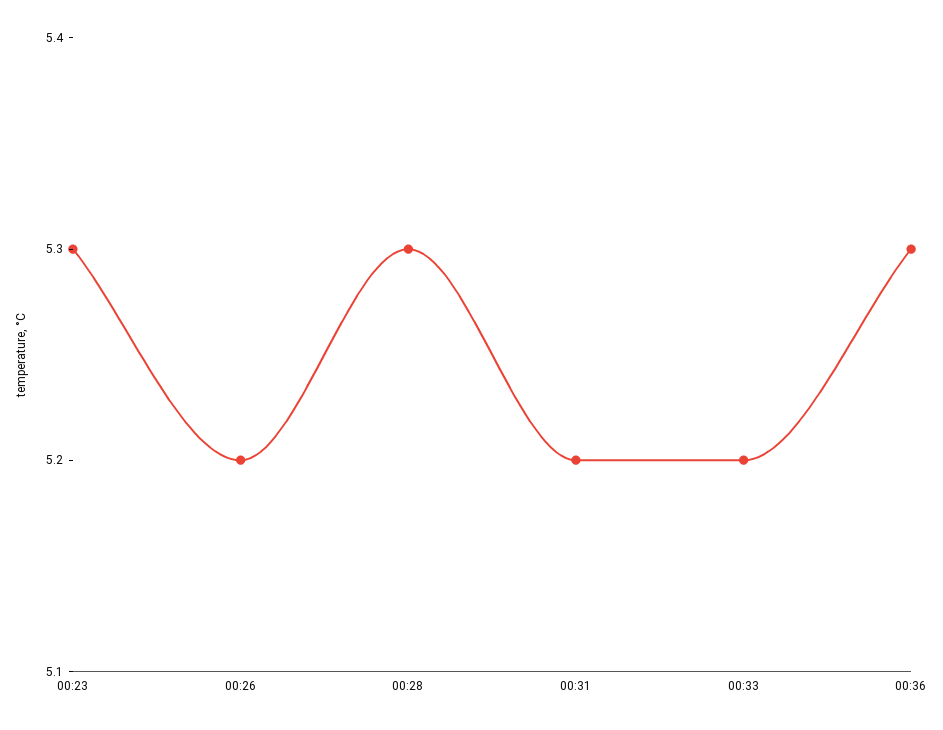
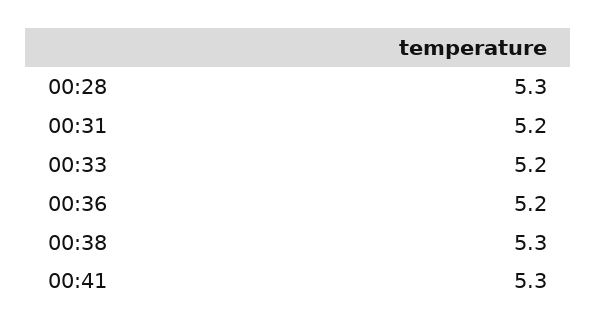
00:23: 5.3 -> none
00:26: 5.2 -> none
00:36: 5.3 -> 5.2
00:38: none -> 5.3
00:41: none -> 5.3

